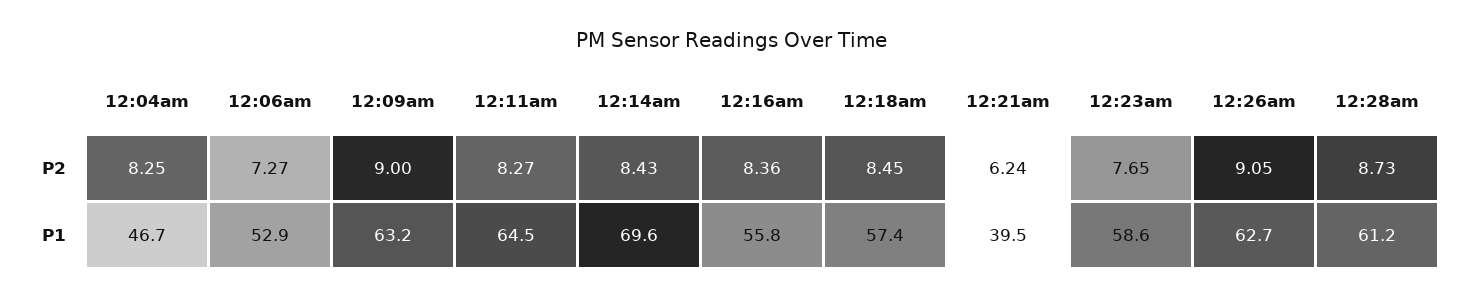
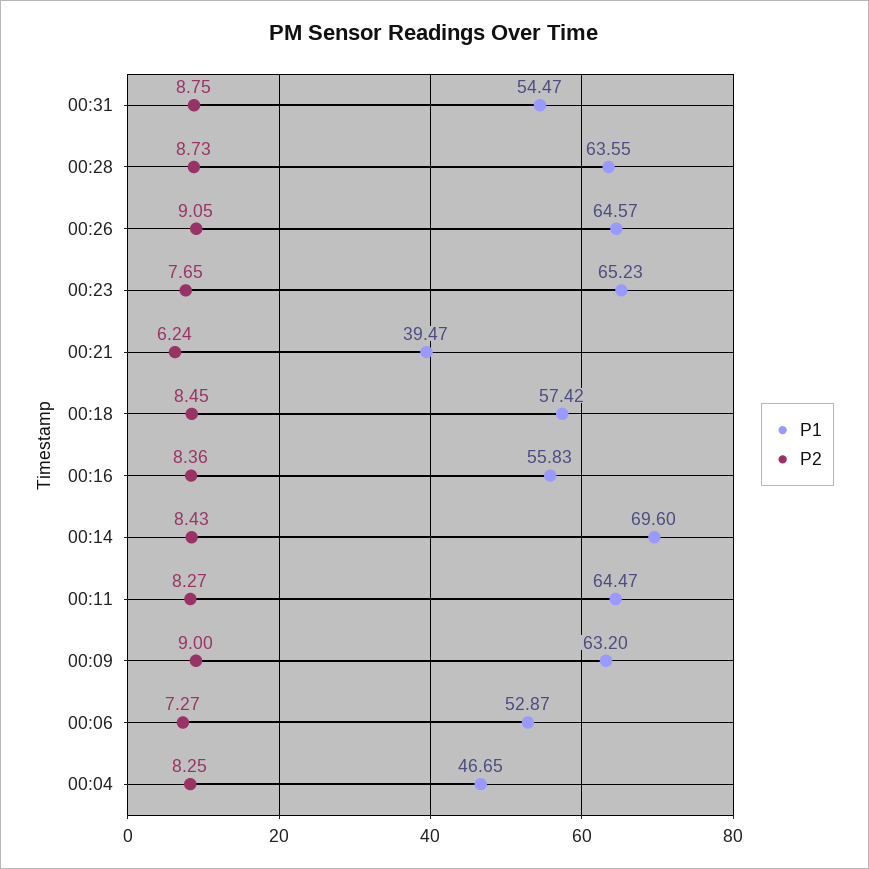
P1, 12:23am: 58.6 -> 65.23
P1, 12:26am: 62.7 -> 64.57
P1, 12:28am: 61.2 -> 63.55
P1, 00:31: none -> 54.47
P2, 00:31: none -> 8.75

